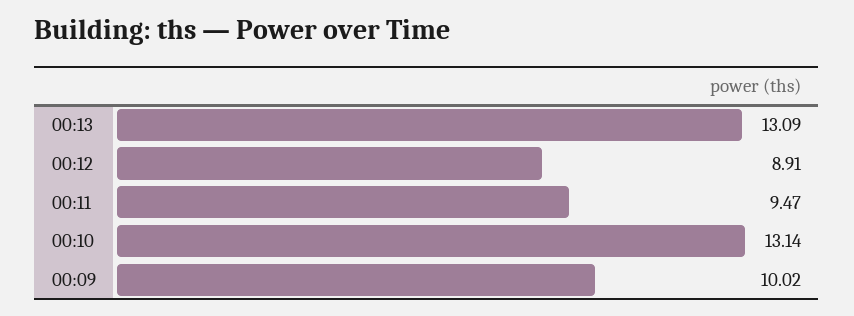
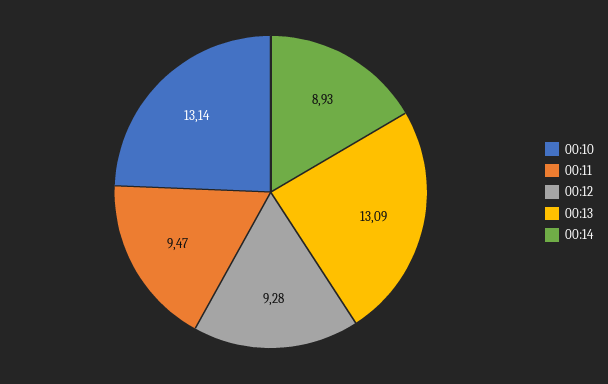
00:12: 8.91 -> 9.28
00:09: 10.02 -> none
00:14: none -> 8.93

